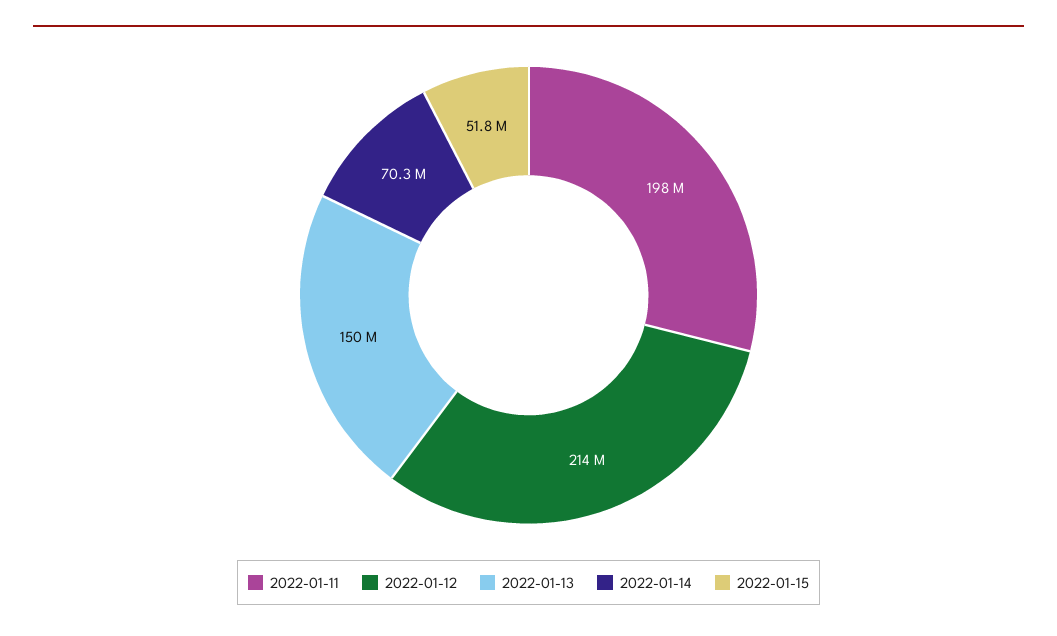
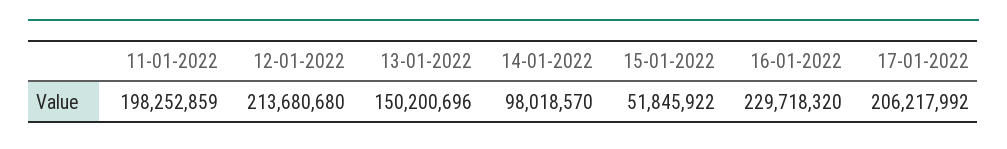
2022-01-14: 70300000 -> 98018570
16-01-2022: none -> 229718320
17-01-2022: none -> 206217992

